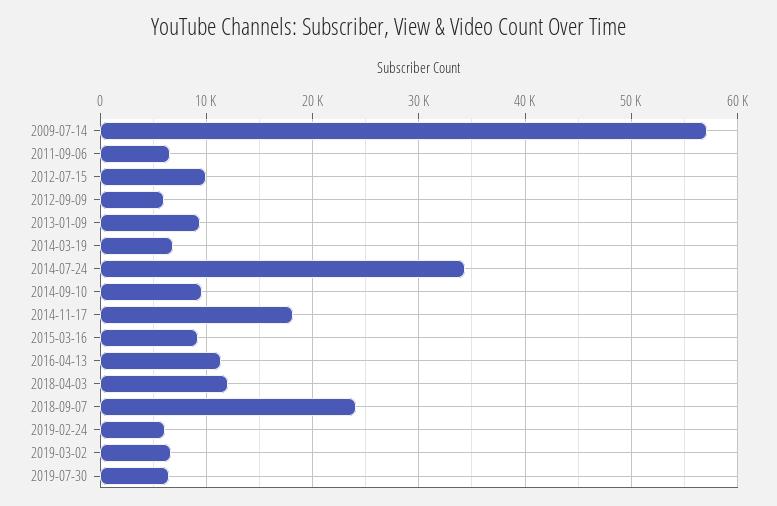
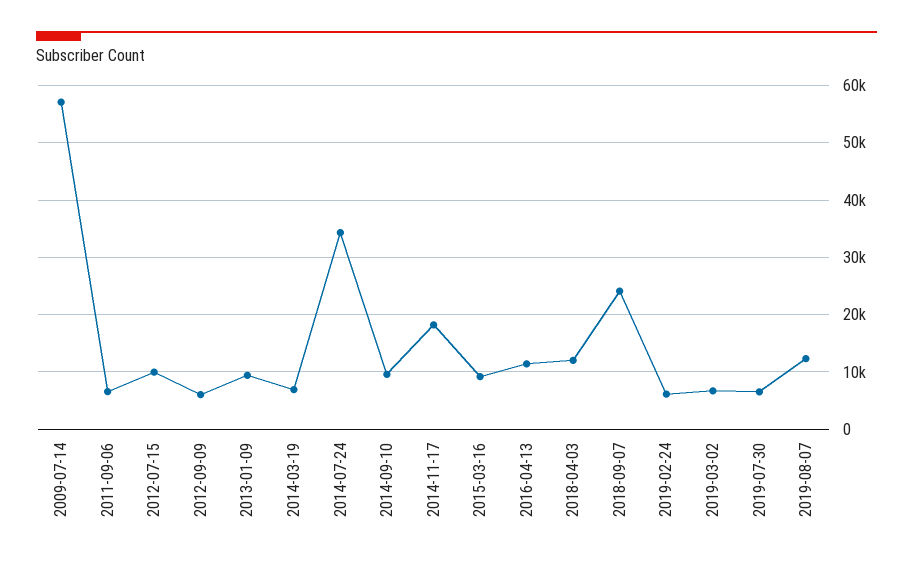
2019-08-07: none -> 12000

